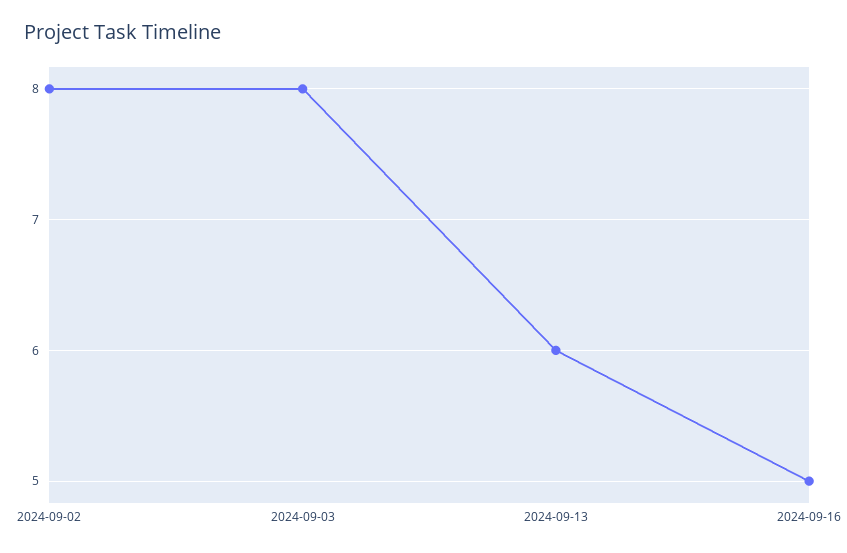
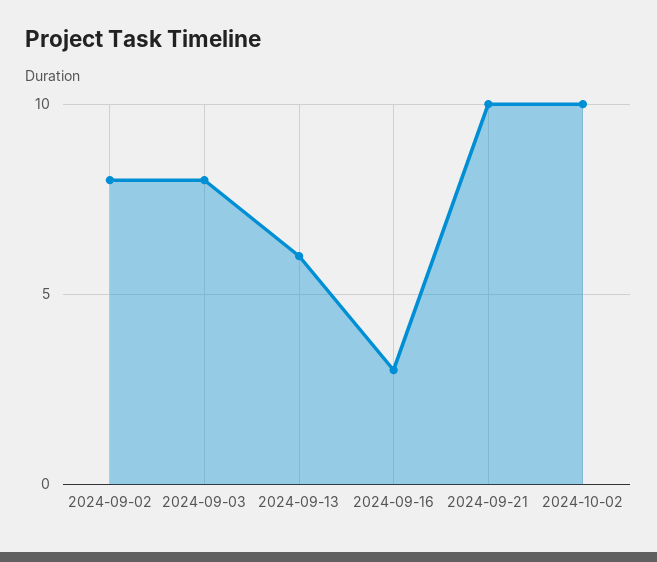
2024-09-16: 5 -> 3
2024-09-21: none -> 10
2024-10-02: none -> 10

